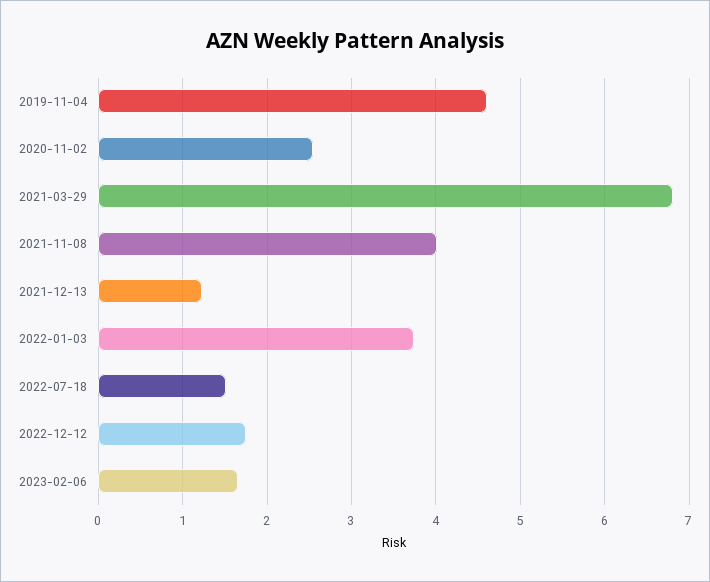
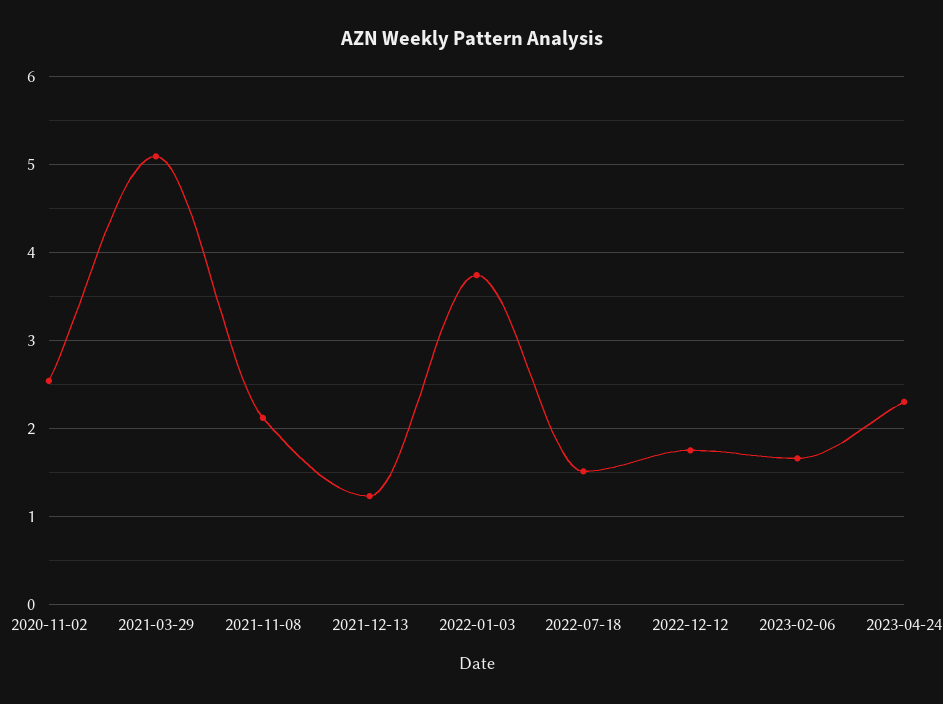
2019-11-04: 4.6 -> none
2021-03-29: 6.8 -> 5.1
2021-11-08: 4 -> 2.1
2023-04-24: none -> 2.3

